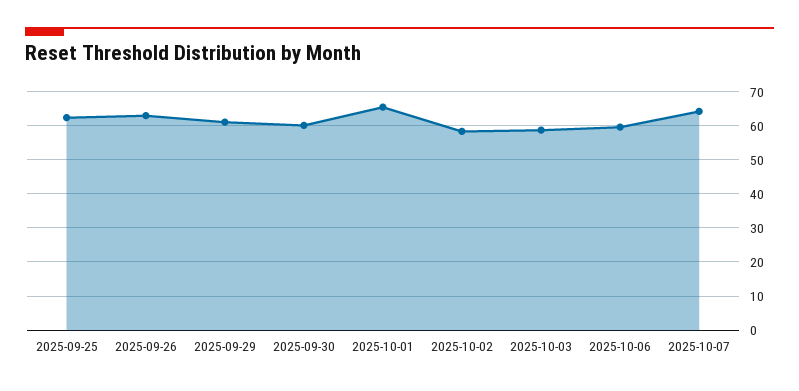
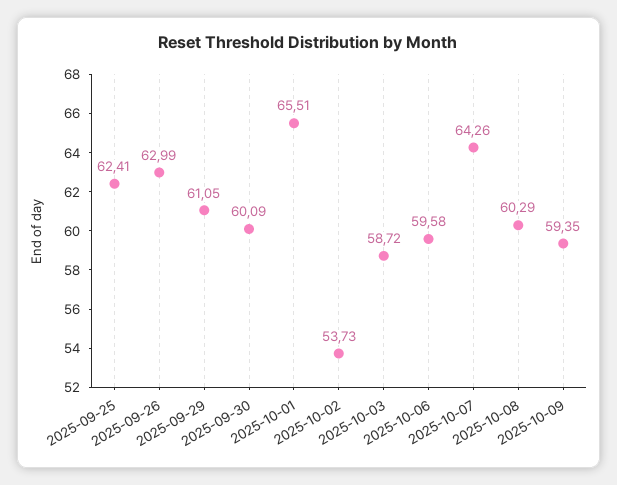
2025-10-02: 58 -> 53.73
2025-10-08: none -> 60.29
2025-10-09: none -> 59.35

